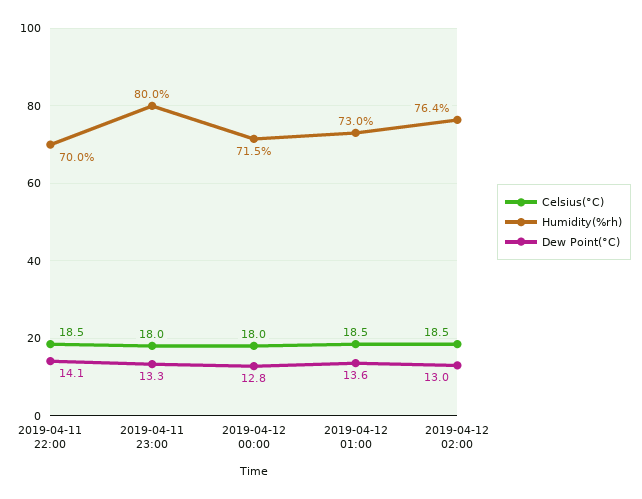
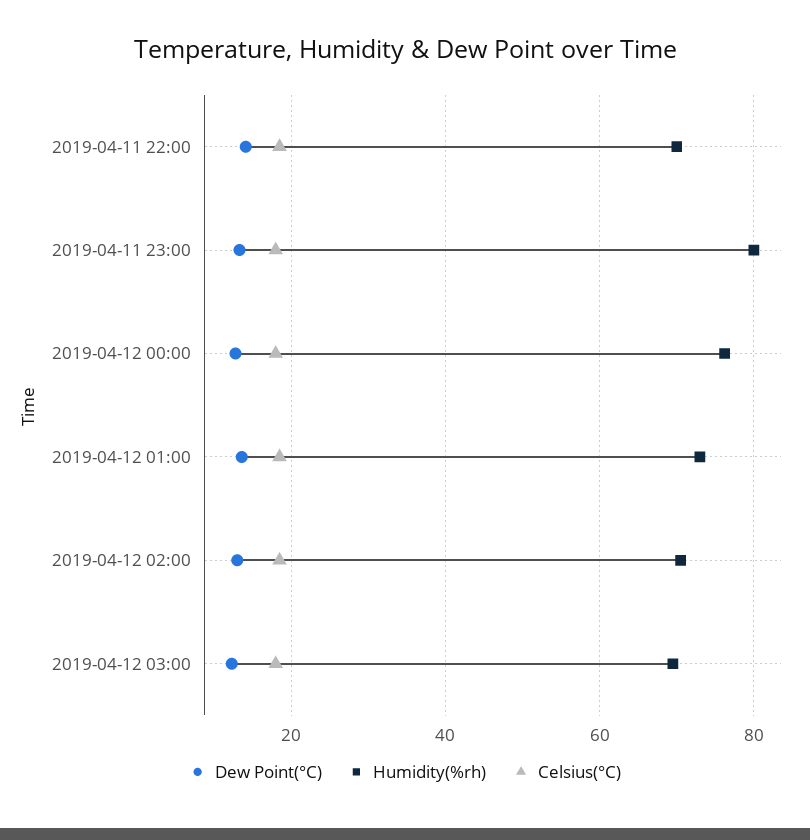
Humidity(%rh), 2019-04-12 00:00: 71.5 -> 76
Humidity(%rh), 2019-04-12 02:00: 76.4 -> 70
Dew Point(°C), 2019-04-12 03:00: none -> 12
Humidity(%rh), 2019-04-12 03:00: none -> 70
Celsius(°C), 2019-04-12 03:00: none -> 18

